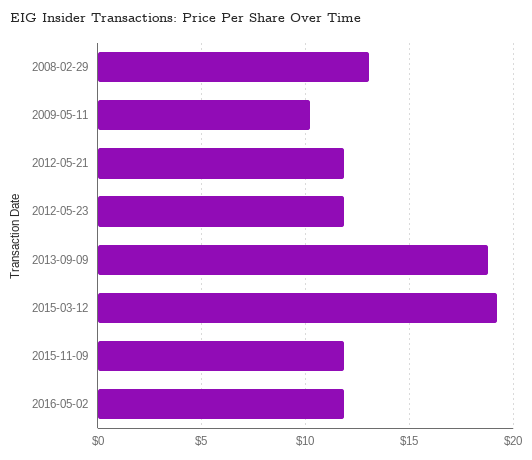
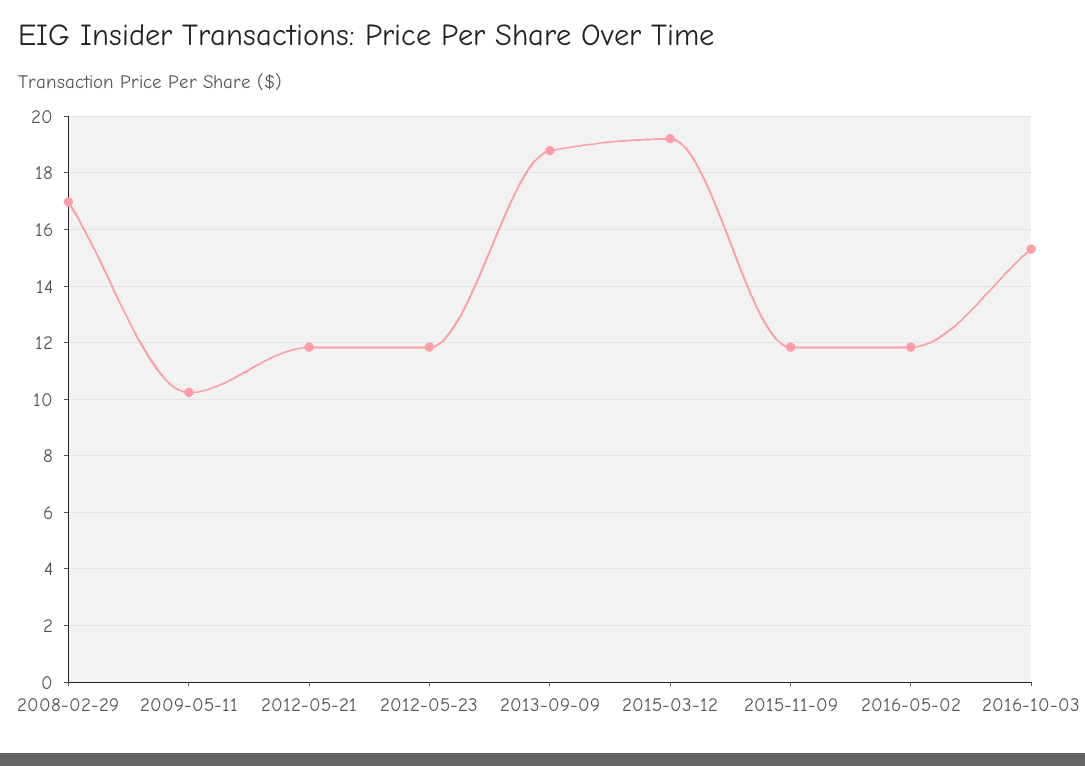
2008-02-29: 13 -> 17
2016-10-03: none -> 15.25

